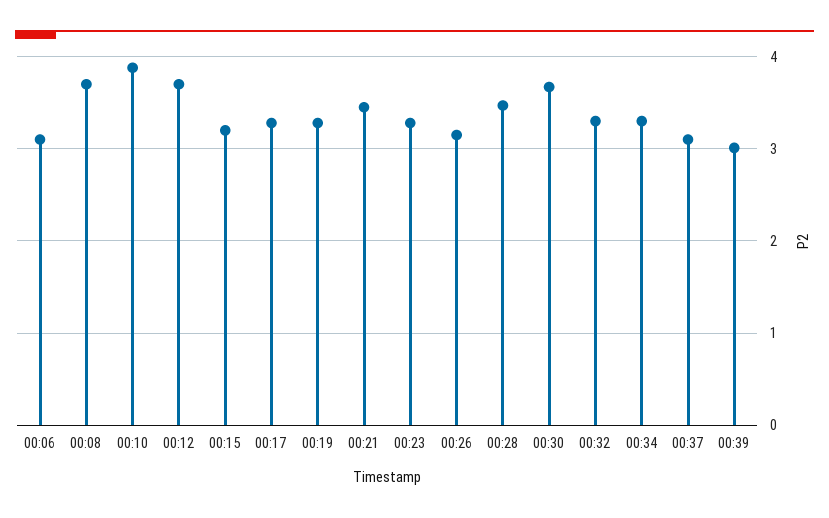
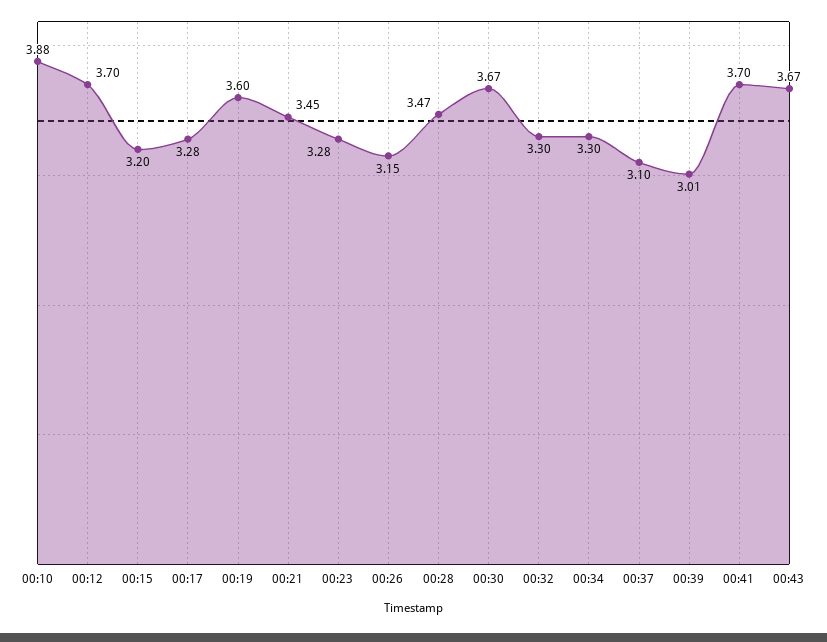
00:06: 3.1 -> none
00:08: 3.7 -> none
00:19: 3.3 -> 3.6
00:41: none -> 3.7
00:43: none -> 3.67

